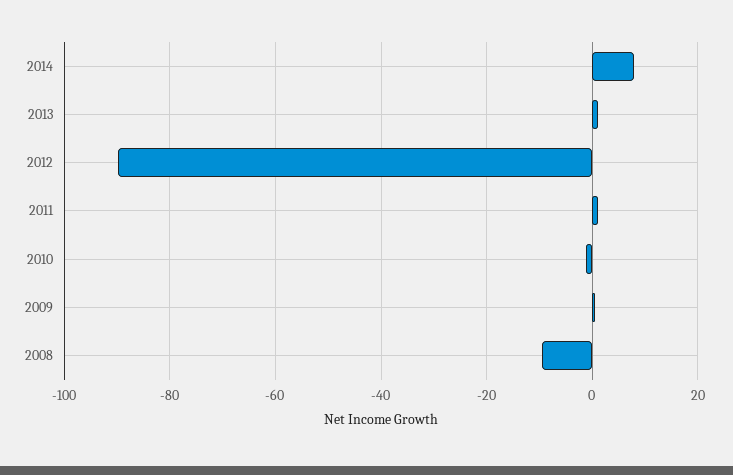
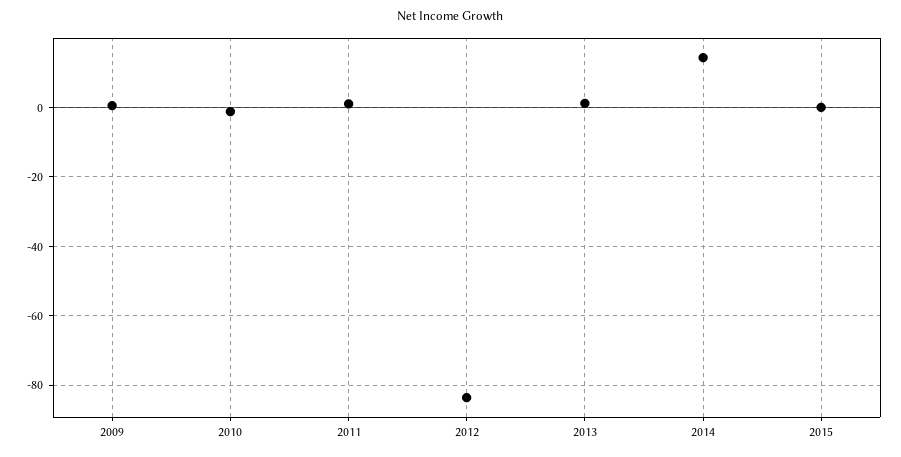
2014: 8 -> 14
2012: -90 -> -84
2008: -10 -> none
2015: none -> 0

